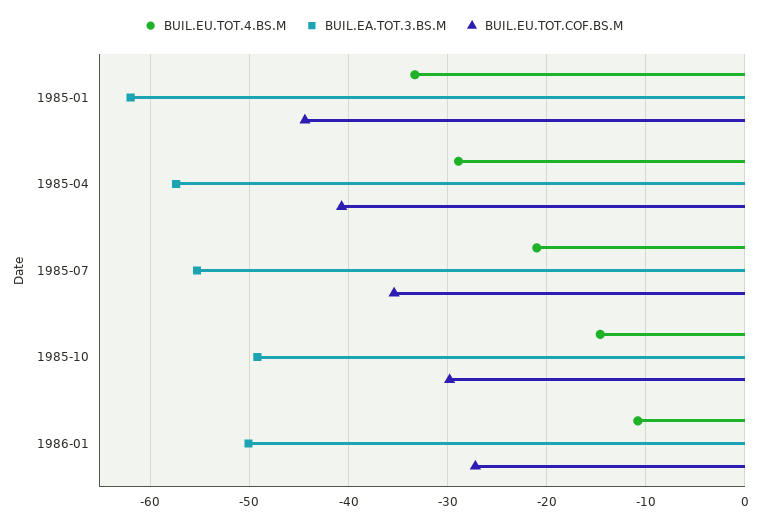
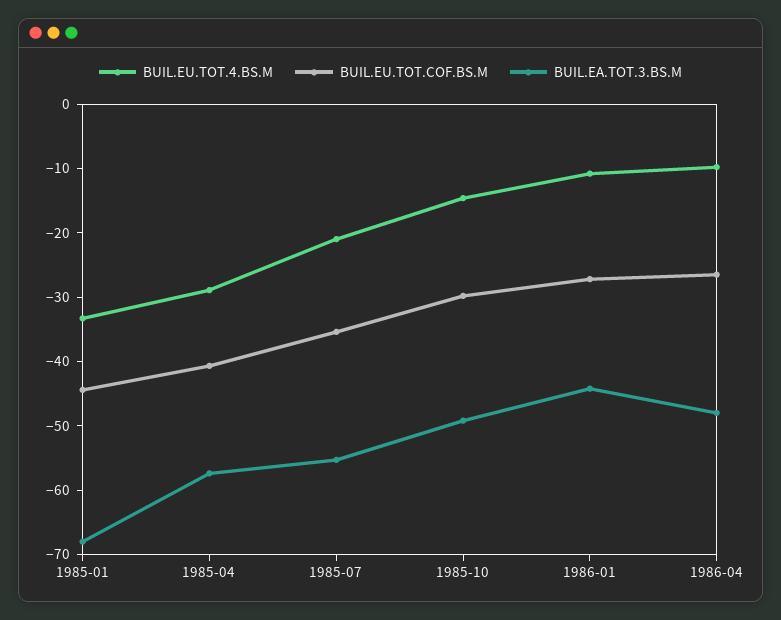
BUIL.EA.TOT.3.BS.M, 1985-01: -62 -> -68
BUIL.EA.TOT.3.BS.M, 1986-01: -50 -> -44
BUIL.EU.TOT.4.BS.M, 1986-04: none -> -10
BUIL.EU.TOT.COF.BS.M, 1986-04: none -> -26
BUIL.EA.TOT.3.BS.M, 1986-04: none -> -48

